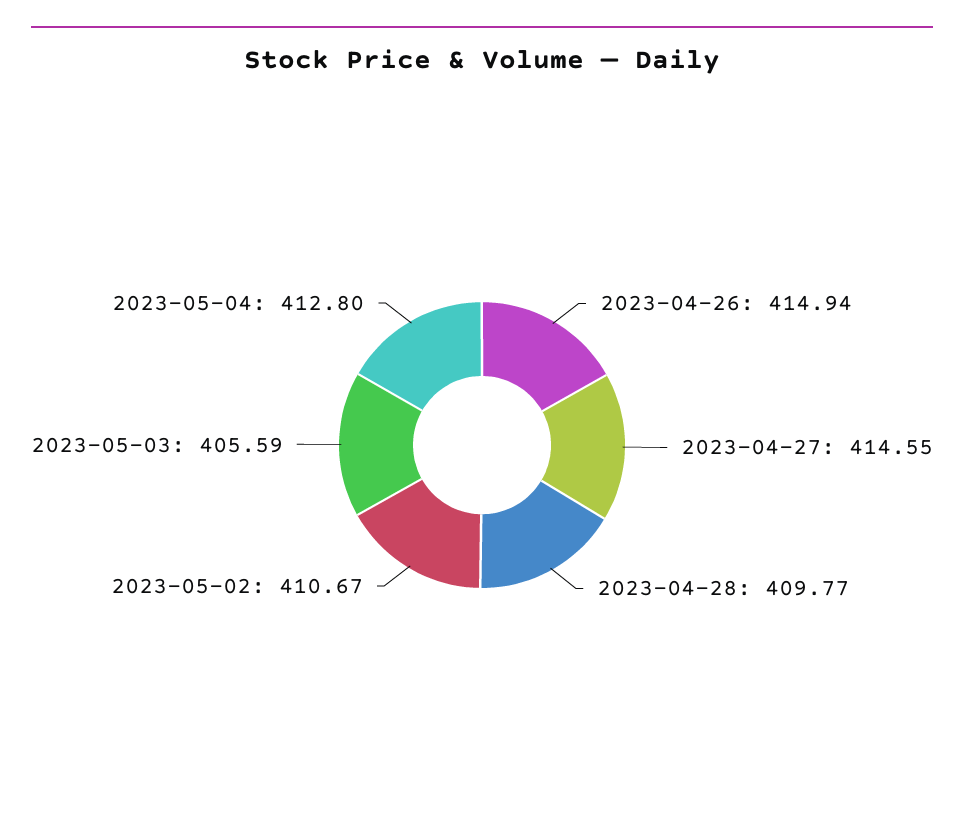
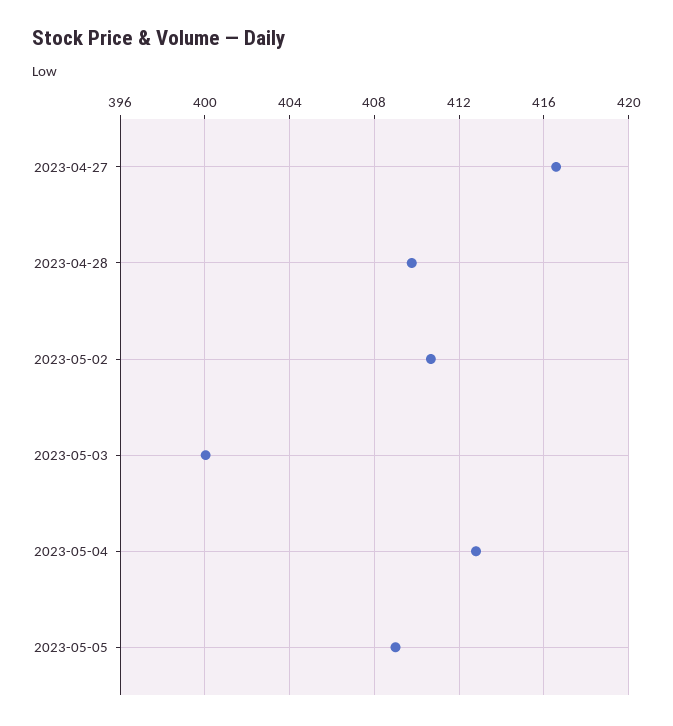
2023-04-26: 414.94 -> none
2023-04-27: 414.55 -> 416.5
2023-05-03: 405.59 -> 400
2023-05-05: none -> 409

